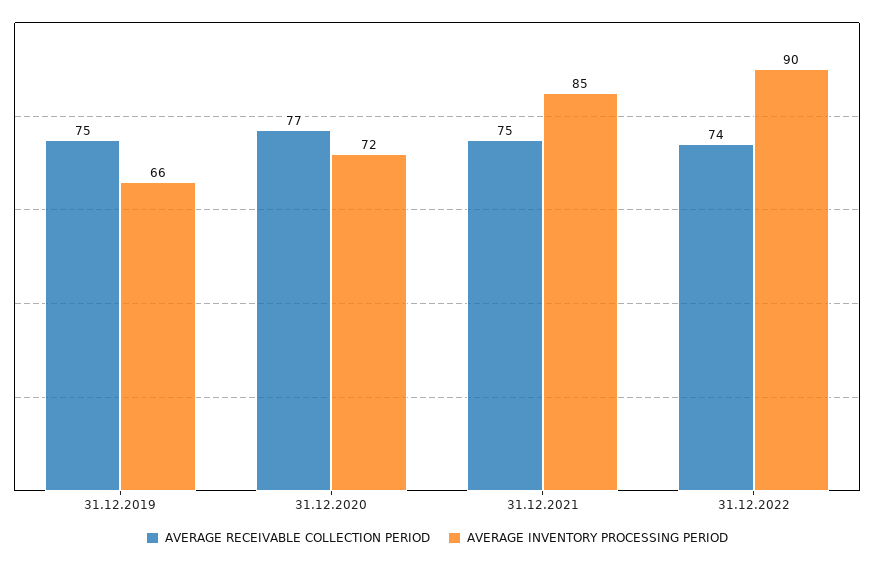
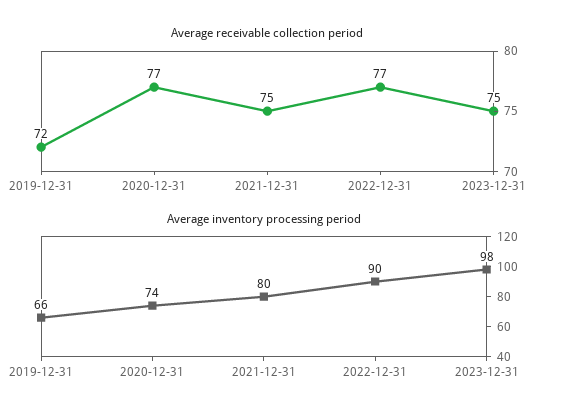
AVERAGE RECEIVABLE COLLECTION PERIOD, 31.12.2019: 75 -> 72
AVERAGE INVENTORY PROCESSING PERIOD, 31.12.2020: 72 -> 74
AVERAGE INVENTORY PROCESSING PERIOD, 31.12.2021: 85 -> 80
AVERAGE RECEIVABLE COLLECTION PERIOD, 31.12.2022: 74 -> 77
AVERAGE RECEIVABLE COLLECTION PERIOD, 2023-12-31: none -> 75
AVERAGE INVENTORY PROCESSING PERIOD, 2023-12-31: none -> 98

